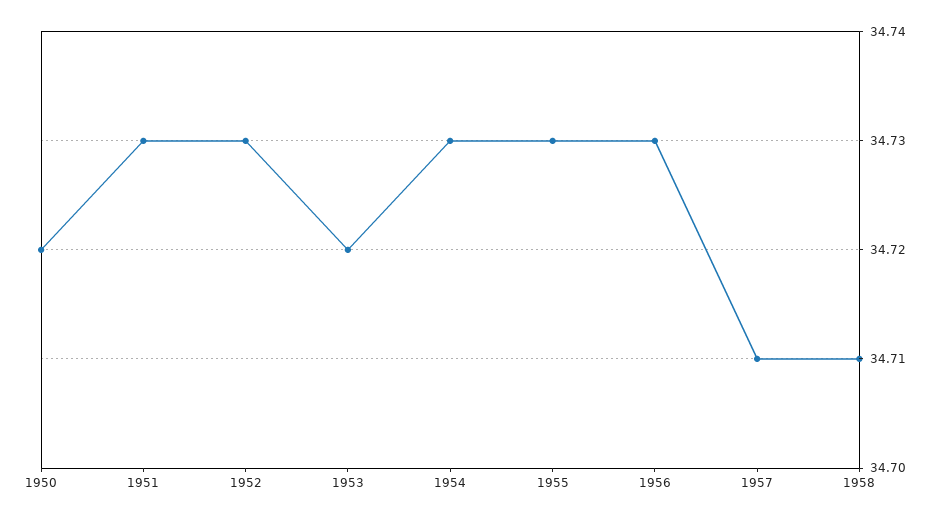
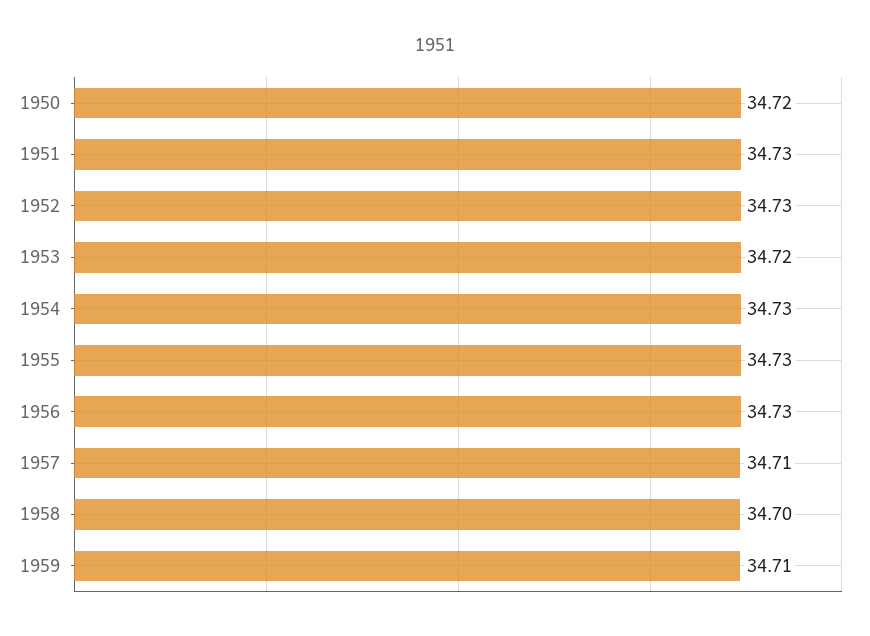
1958: 34.71 -> 34.7
1959: none -> 34.71

